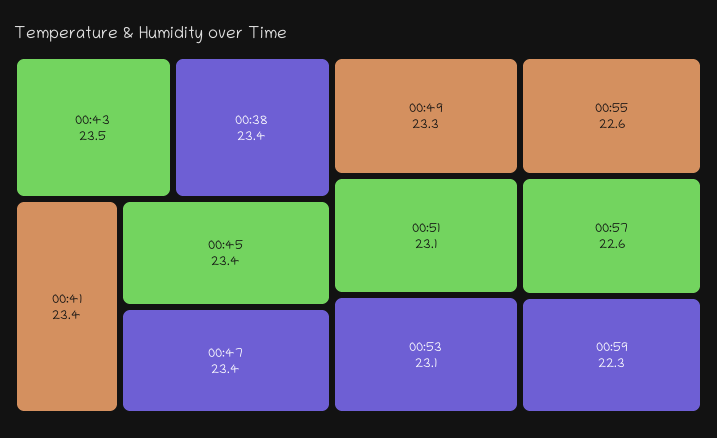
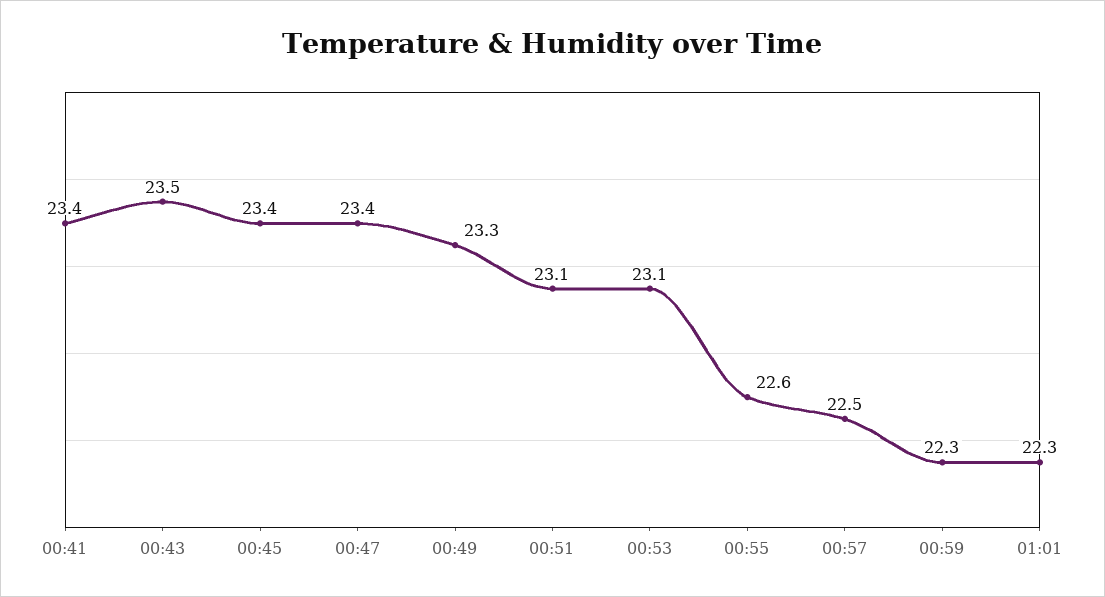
00:38: 23.4 -> none
00:57: 22.6 -> 22.5
01:01: none -> 22.3

